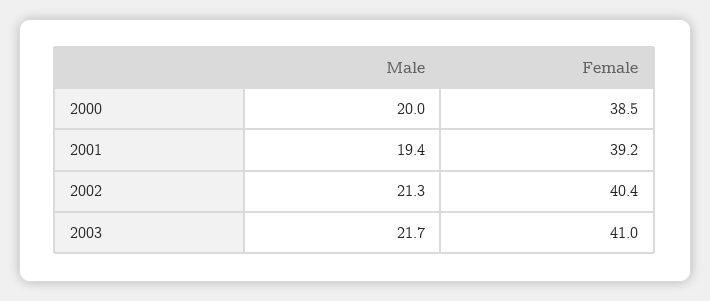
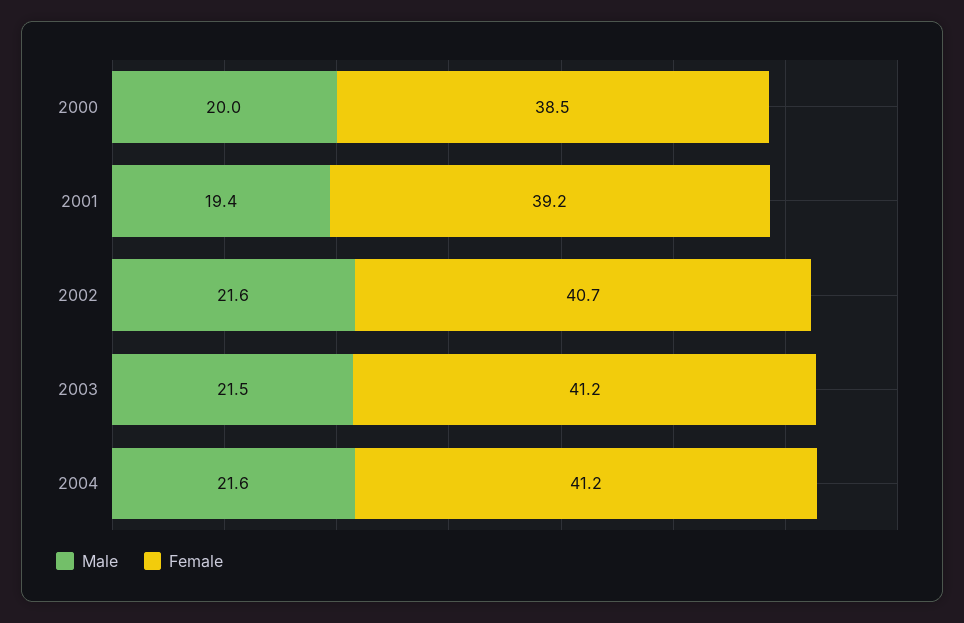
Male, 2002: 21.3 -> 21.6
Female, 2002: 40.4 -> 40.7
Male, 2003: 21.7 -> 21.5
Female, 2003: 41 -> 41.2
Male, 2004: none -> 21.6
Female, 2004: none -> 41.2

